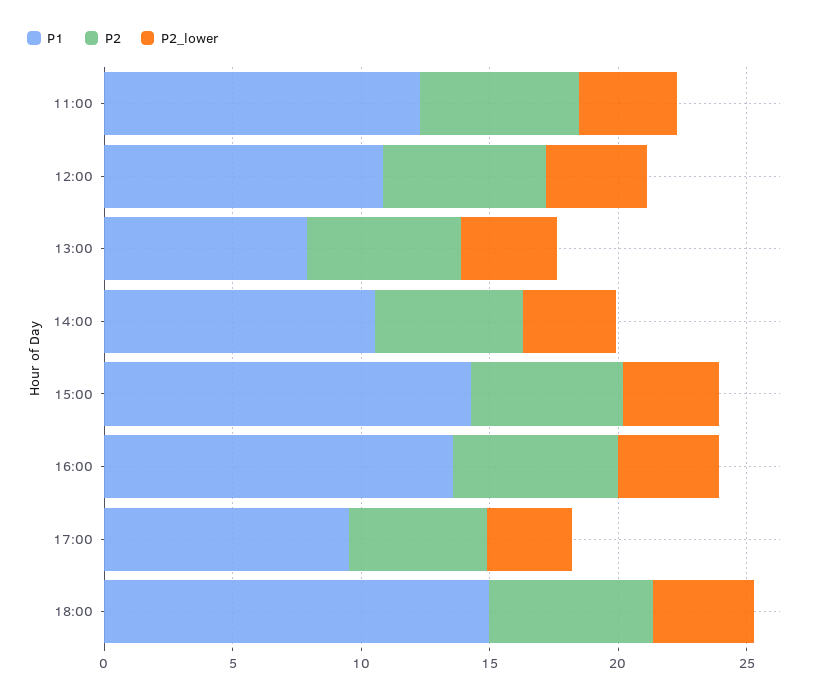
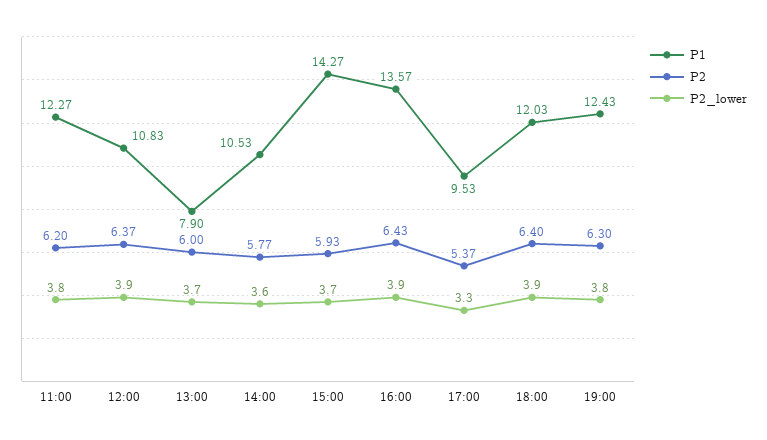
P1, 18:00: 15 -> 12.03
P1, 19:00: none -> 12.43
P2, 19:00: none -> 6.3
P2_lower, 19:00: none -> 3.8

